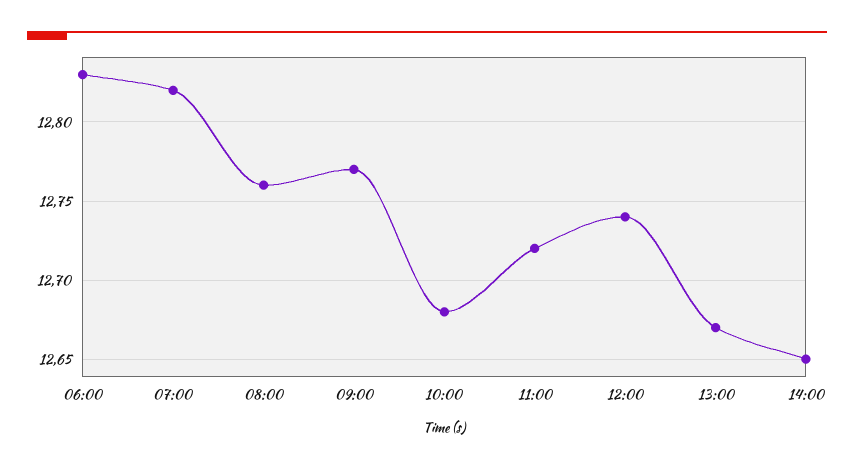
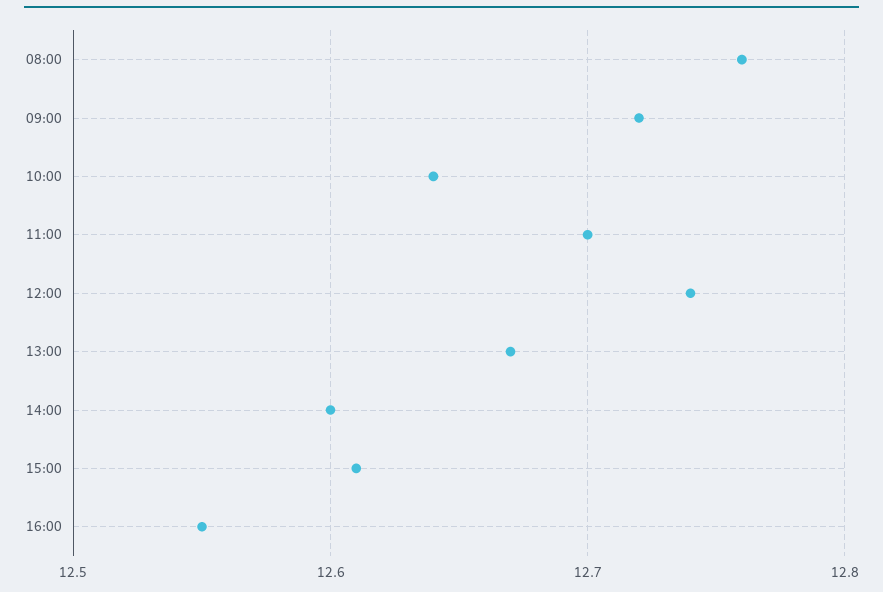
06:00: 12.83 -> none
07:00: 12.82 -> none
09:00: 12.77 -> 12.72
10:00: 12.68 -> 12.64
11:00: 12.72 -> 12.7
14:00: 12.65 -> 12.6
15:00: none -> 12.61
16:00: none -> 12.55

